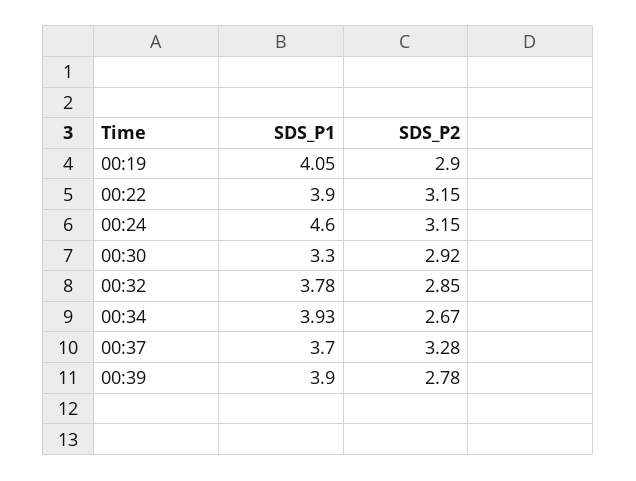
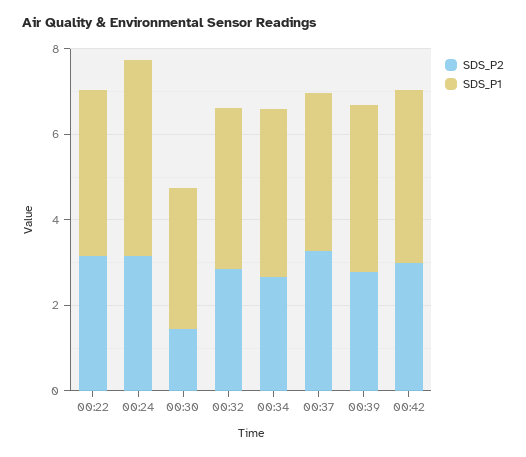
SDS_P1, 00:19: 4.05 -> none
SDS_P2, 00:19: 2.9 -> none
SDS_P2, 00:30: 2.92 -> 1.5
SDS_P2, 00:42: none -> 3
SDS_P1, 00:42: none -> 4

